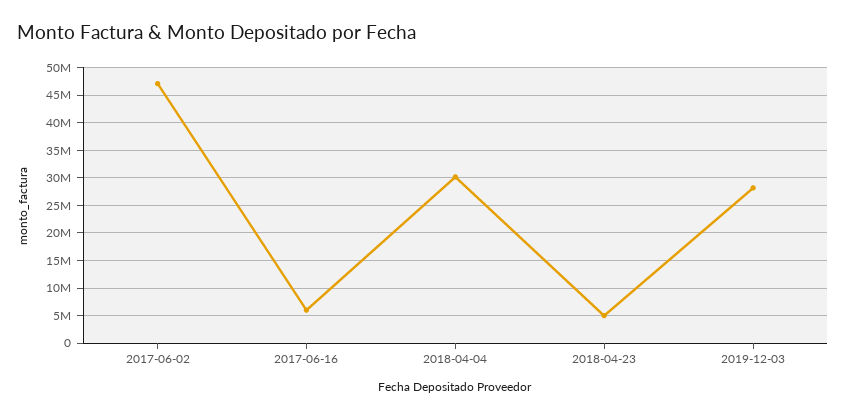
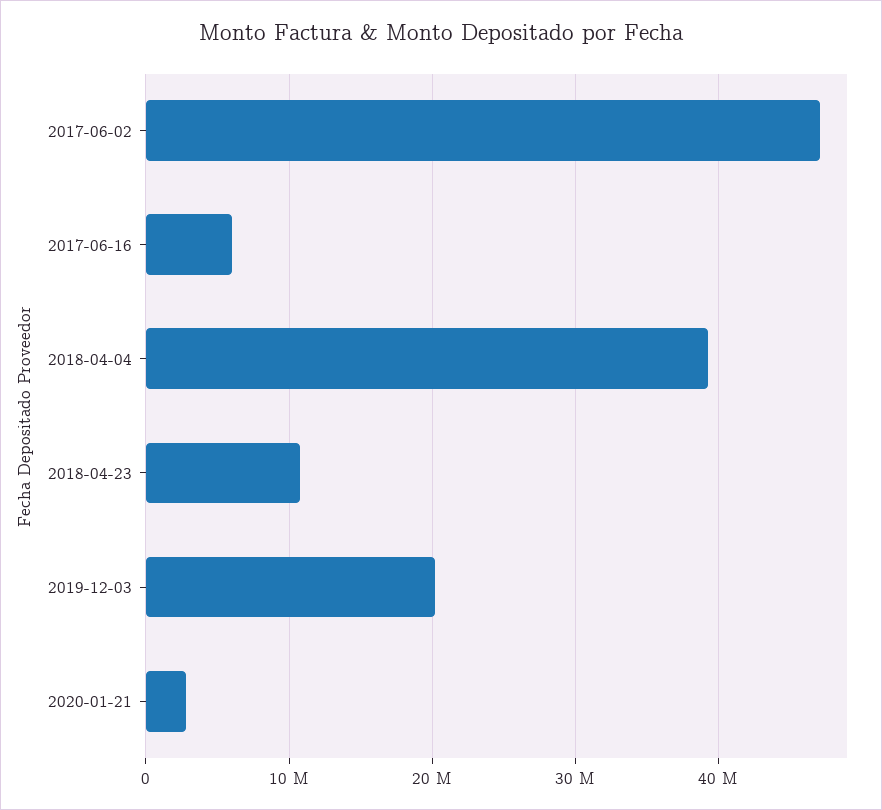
2018-04-04: 30000000 -> 39000000
2018-04-23: 5000000 -> 11000000
2019-12-03: 27500000 -> 20000000
2020-01-21: none -> 3000000

